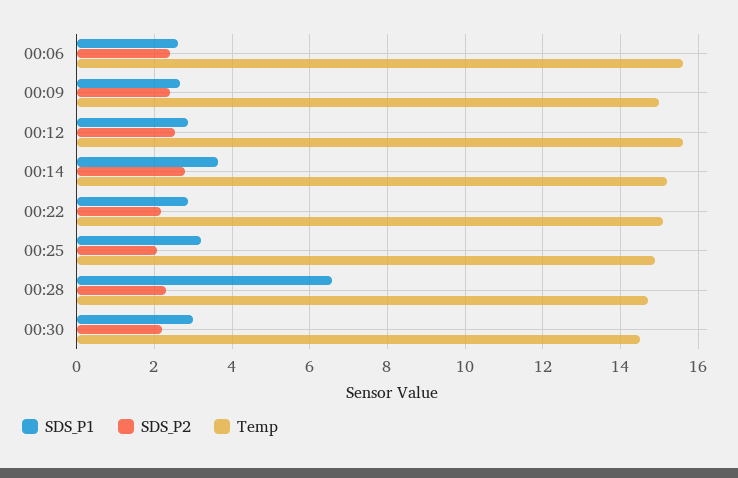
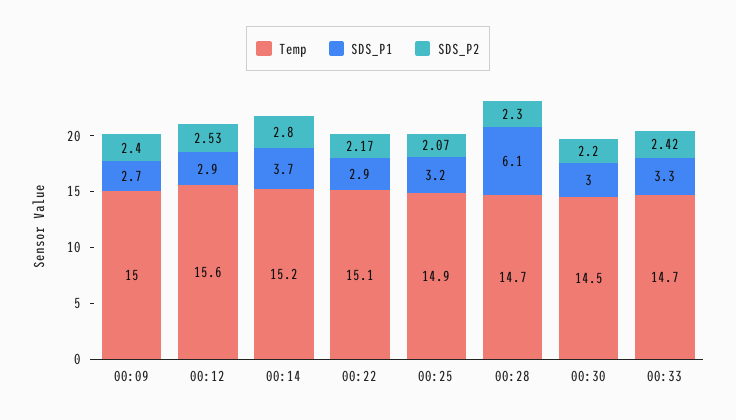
SDS_P1, 00:06: 2.6 -> none
SDS_P2, 00:06: 2.4 -> none
Temp, 00:06: 15.6 -> none
SDS_P1, 00:28: 6.6 -> 6.1
Temp, 00:33: none -> 14.7
SDS_P1, 00:33: none -> 3.3
SDS_P2, 00:33: none -> 2.42

